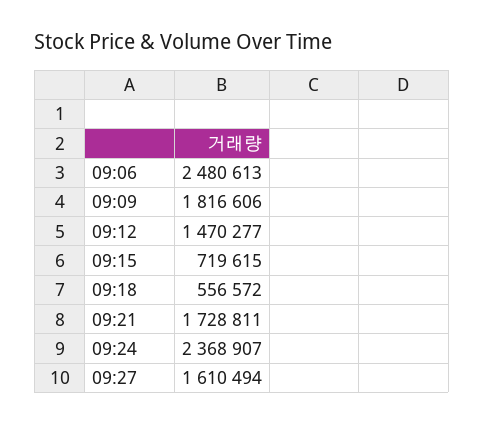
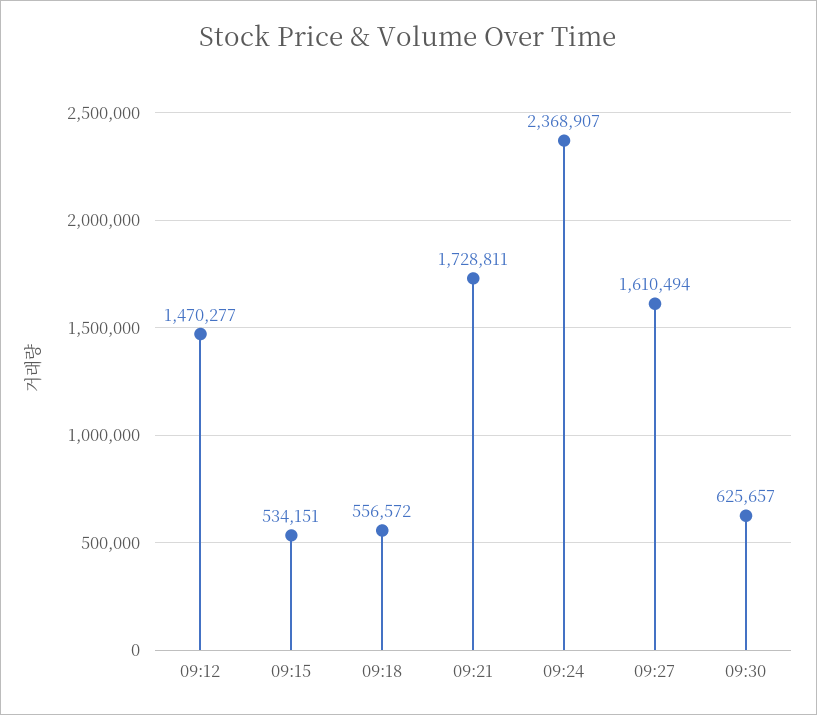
09:06: 2480613 -> none
09:09: 1816606 -> none
09:15: 719615 -> 534151
09:30: none -> 625657

